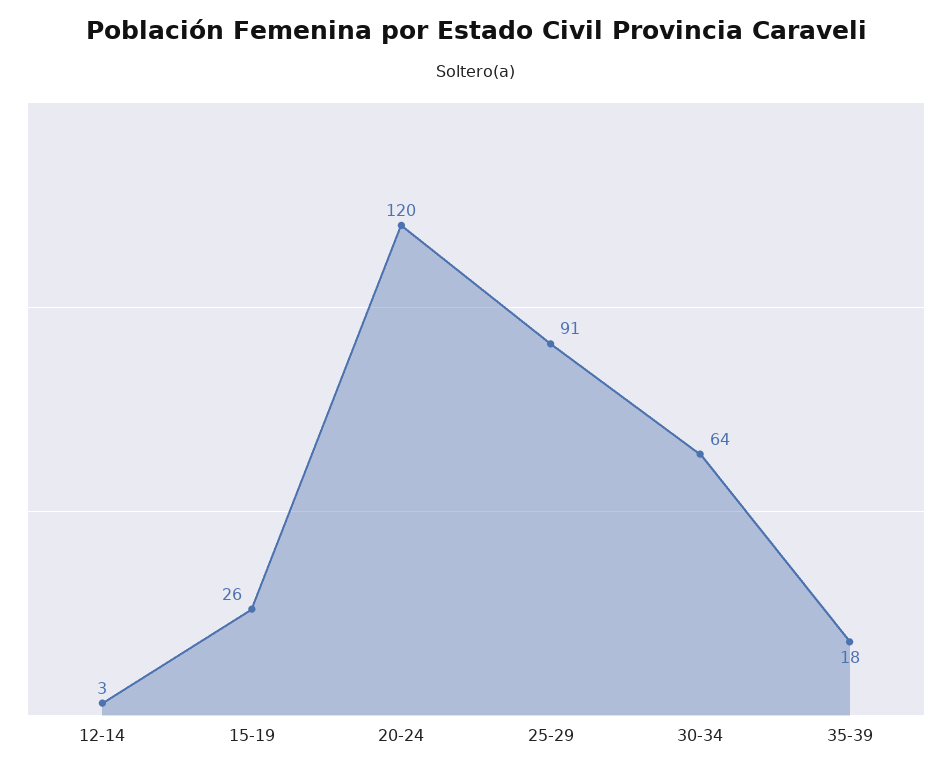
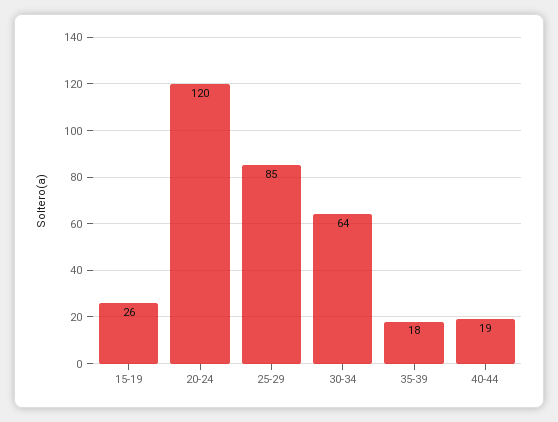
12-14: 3 -> none
25-29: 91 -> 85
40-44: none -> 19

